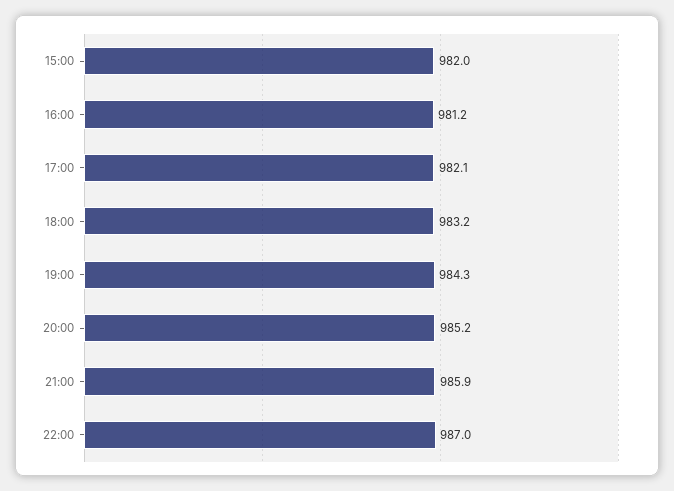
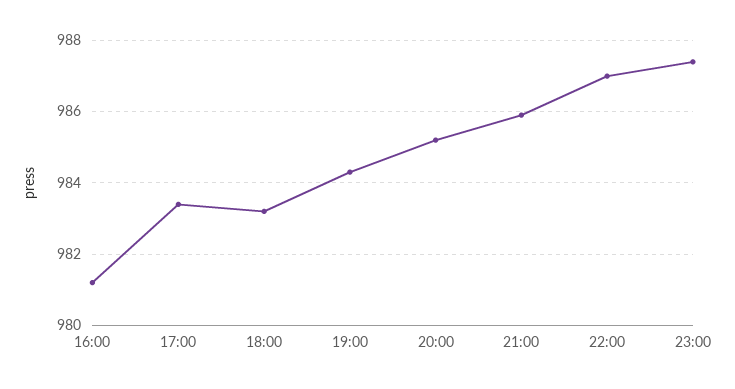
15:00: 982 -> none
17:00: 982.1 -> 983.5
23:00: none -> 987.5

